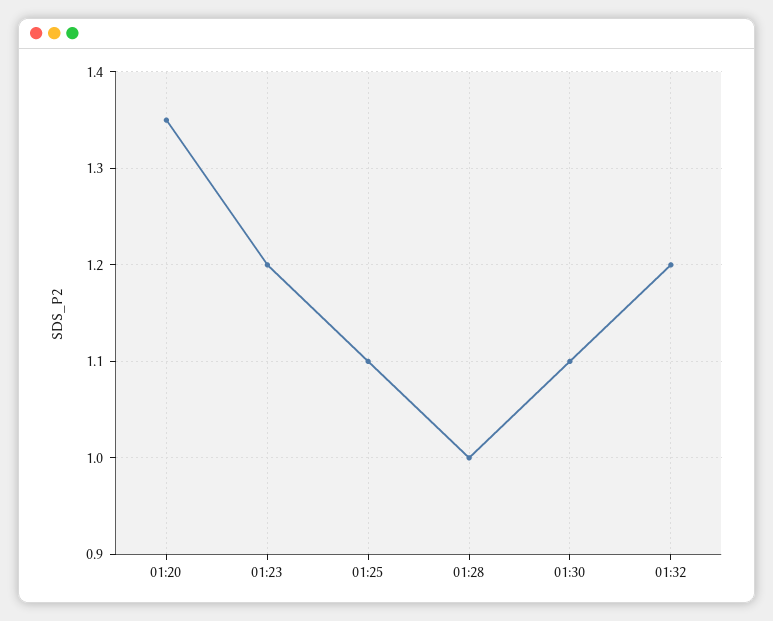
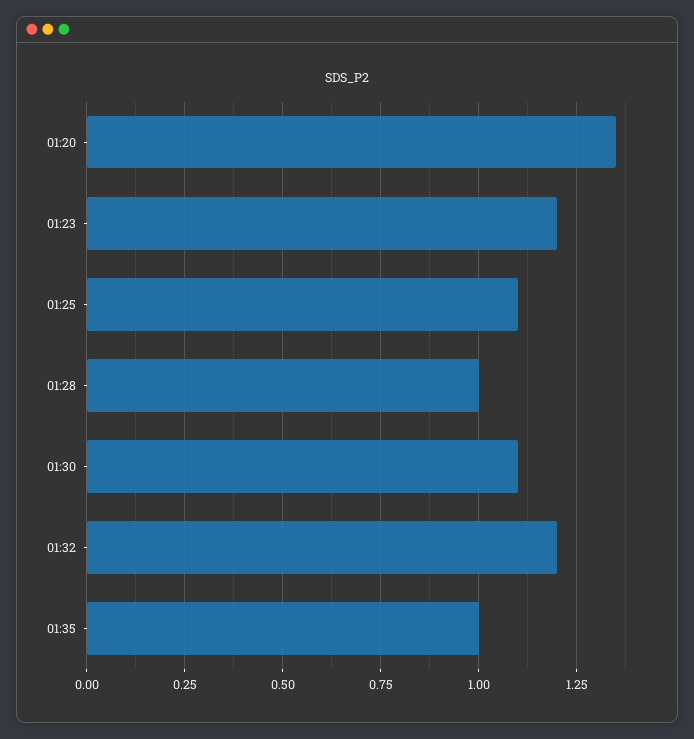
01:35: none -> 1

